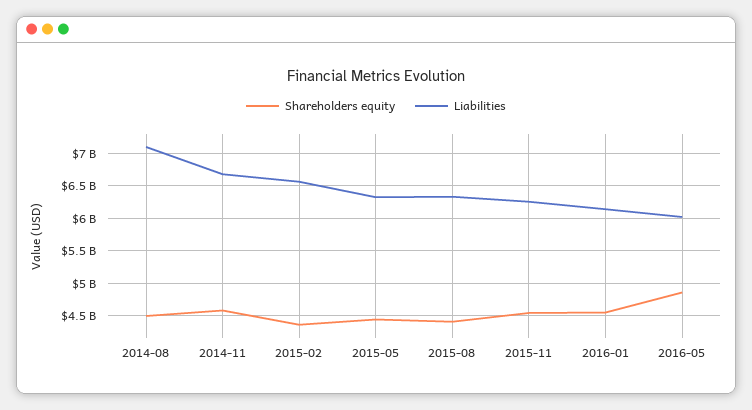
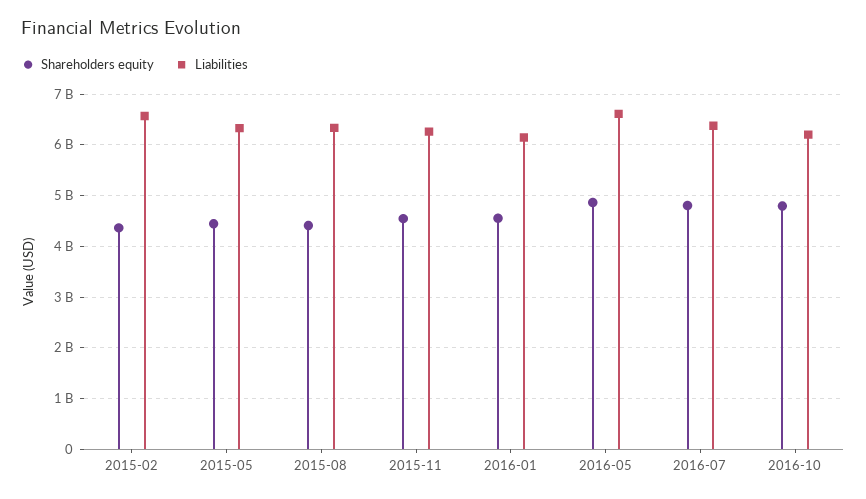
Shareholders equity, 2014-08: 4500000000 -> none
Liabilities, 2014-08: 7100000000 -> none
Shareholders equity, 2014-11: 4600000000 -> none
Liabilities, 2014-11: 6700000000 -> none
Liabilities, 2016-05: 6000000000 -> 6600000000
Shareholders equity, 2016-07: none -> 4800000000
Liabilities, 2016-07: none -> 6400000000
Shareholders equity, 2016-10: none -> 4800000000
Liabilities, 2016-10: none -> 6200000000

